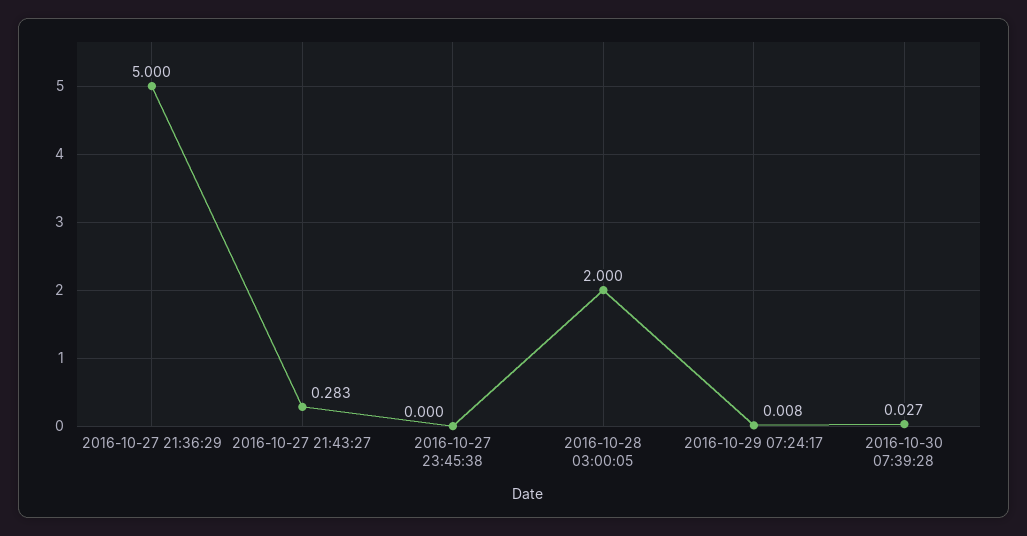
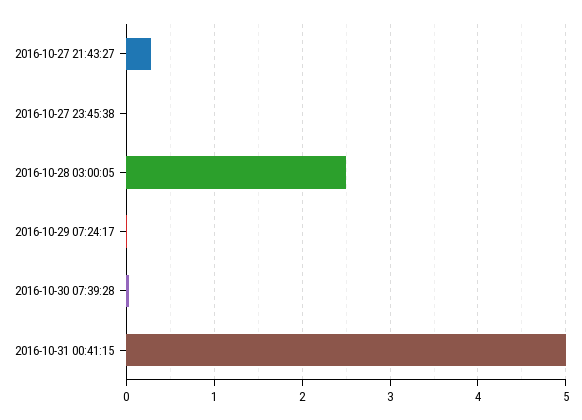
2016-10-27 21:36:29: 5 -> none
2016-10-28 03:00:05: 2 -> 2.5
2016-10-31 00:41:15: none -> 5

